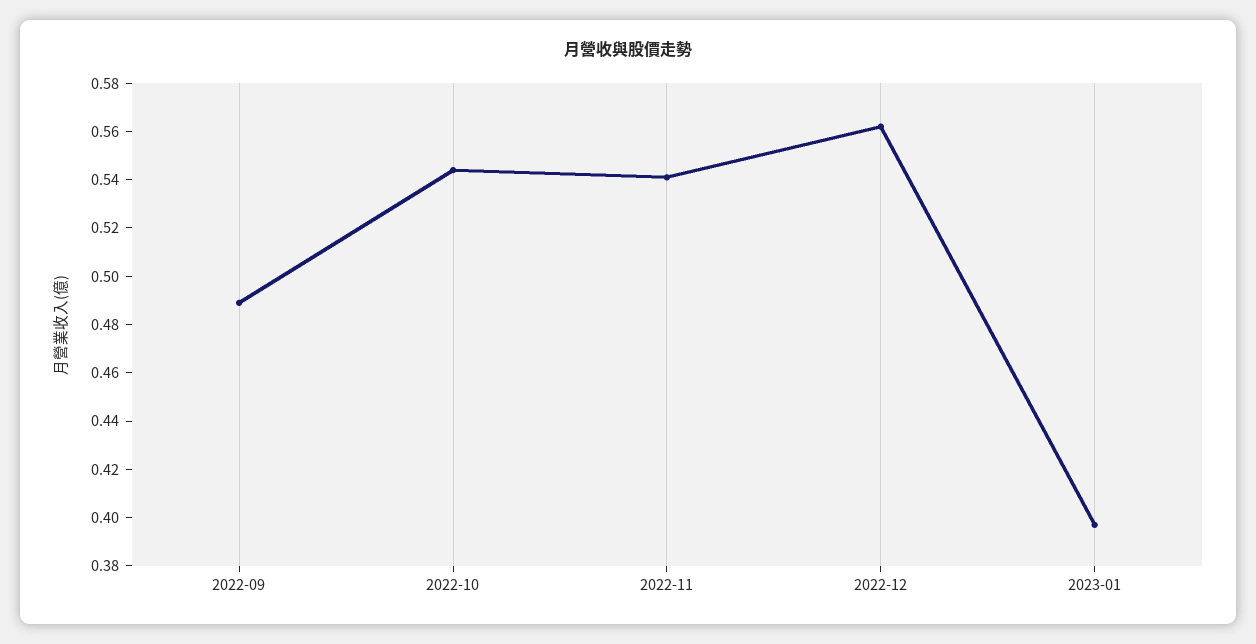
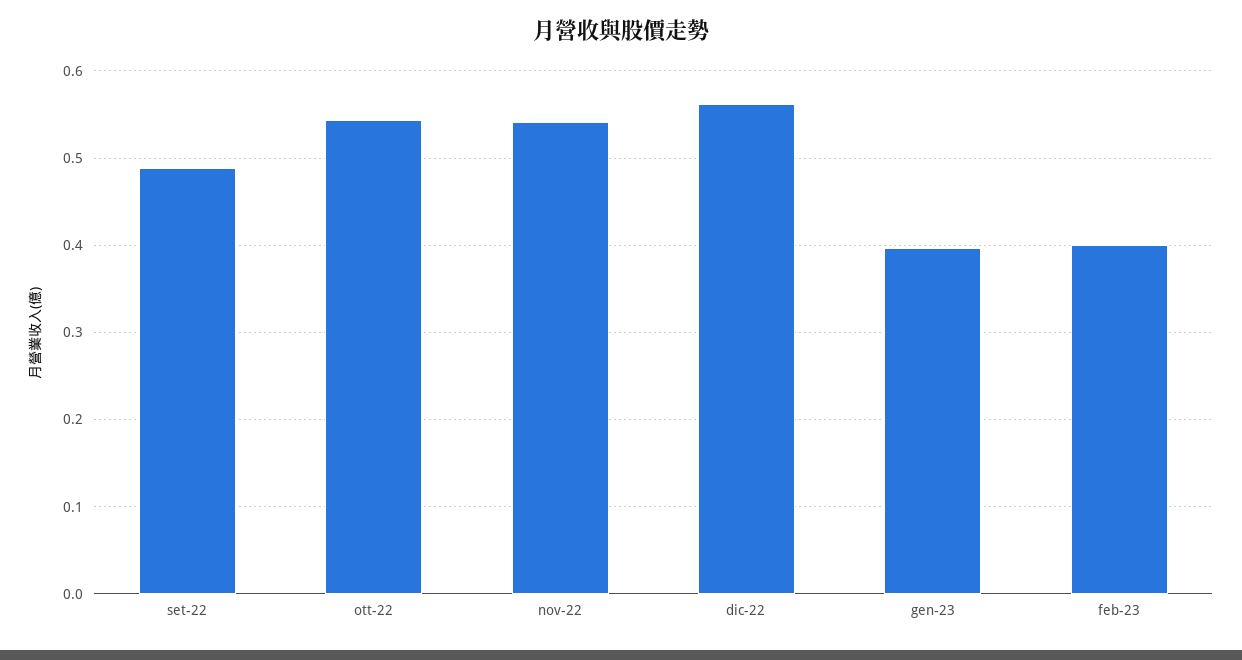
feb-23: none -> 0.4

